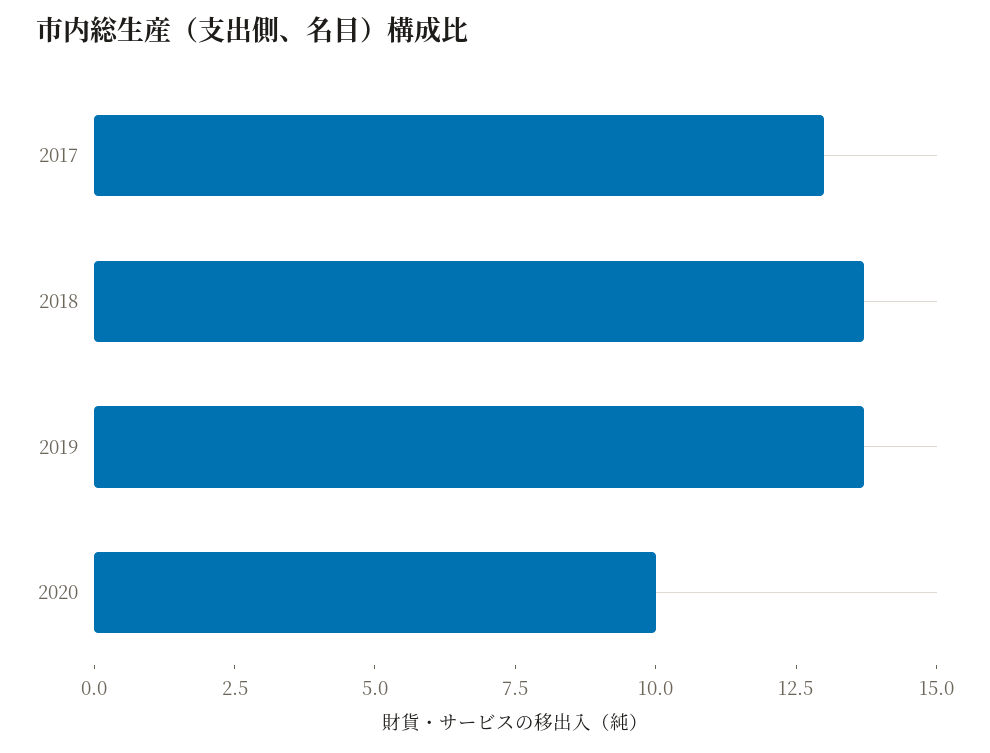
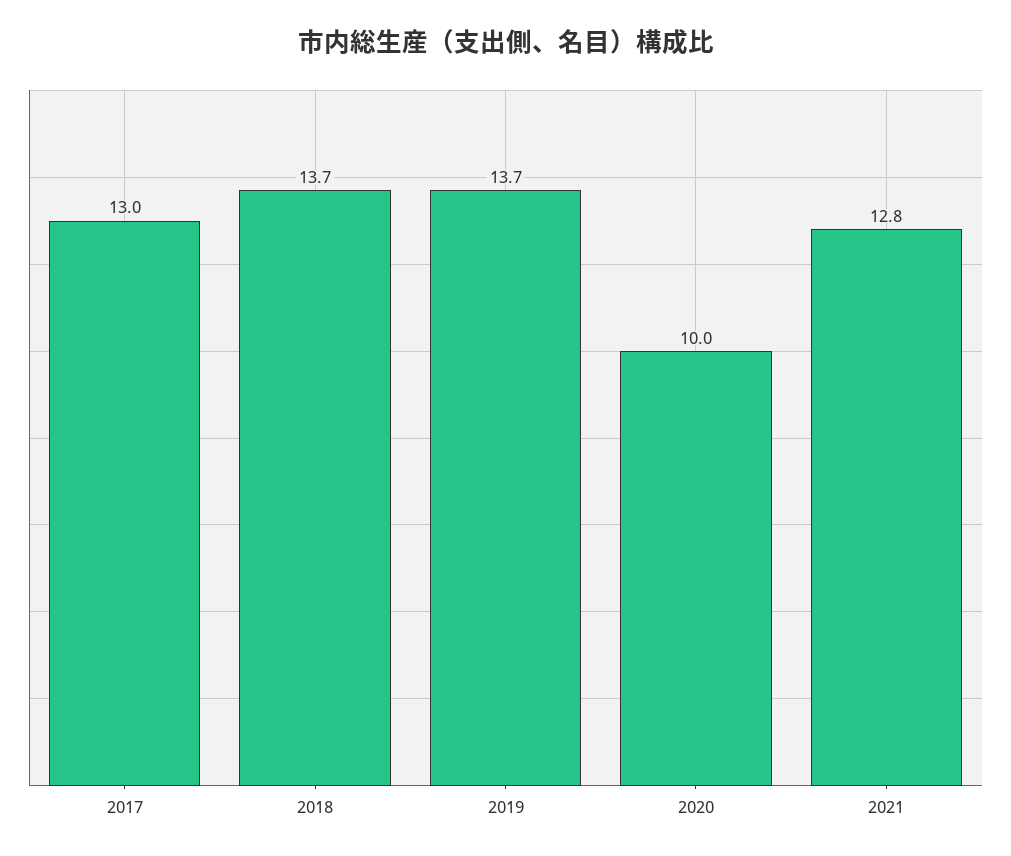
2021: none -> 12.8

